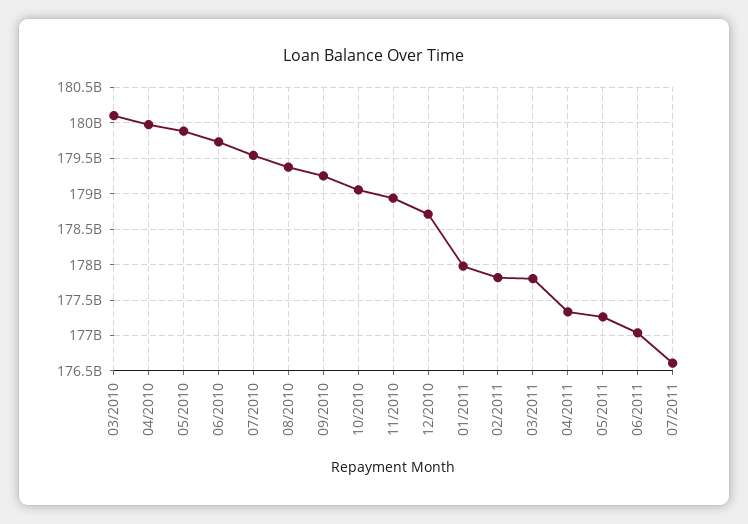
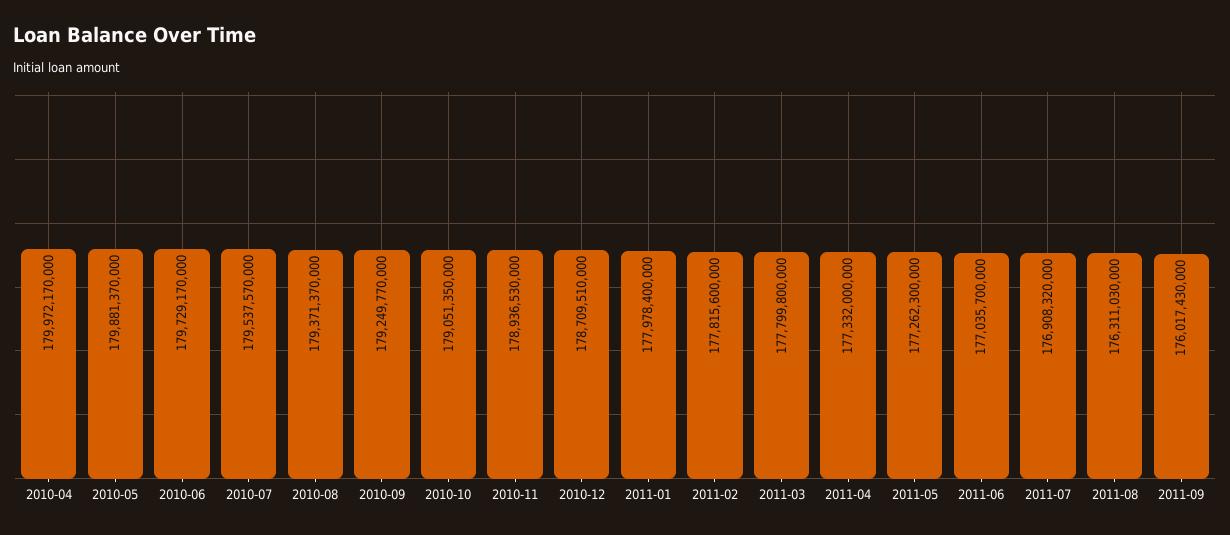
03/2010: 180100000000 -> none
07/2011: 176600000000 -> 176908320000
2011-08: none -> 176311030000
2011-09: none -> 176017430000

